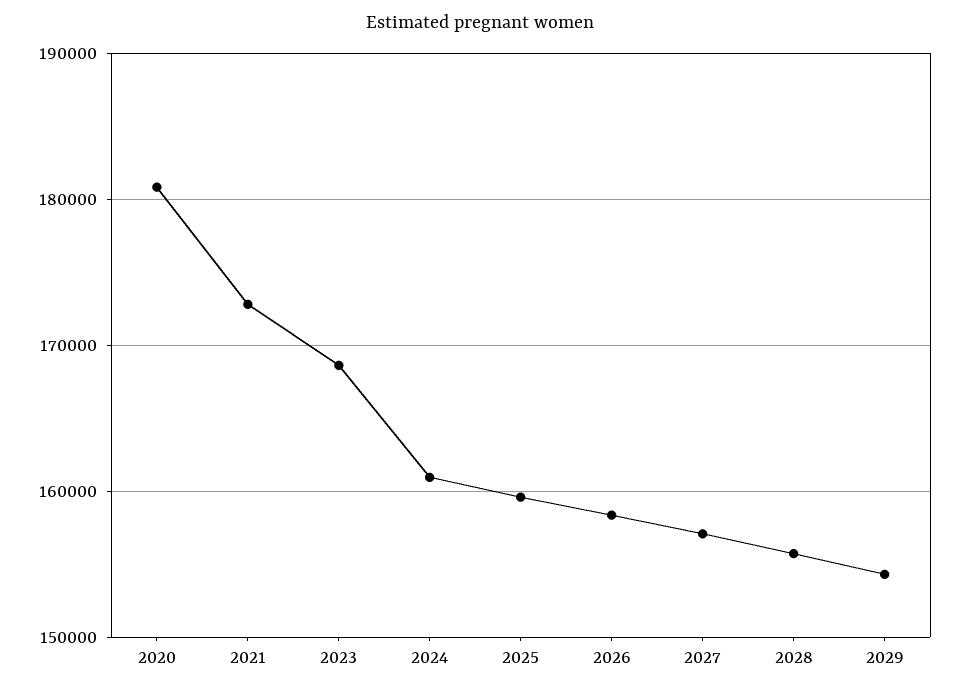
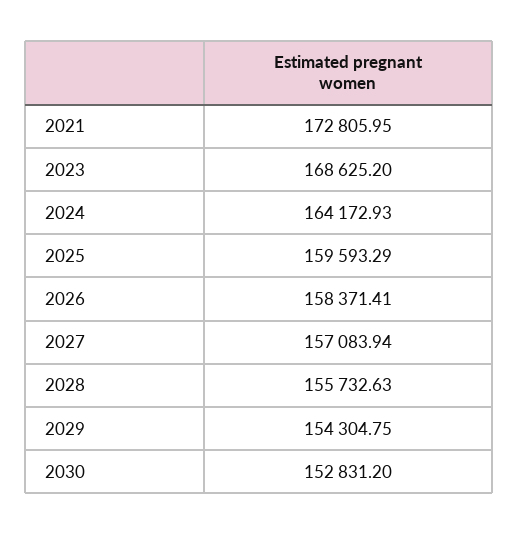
2020: 181000 -> none
2024: 161000 -> 164172.93
2030: none -> 152831.2

